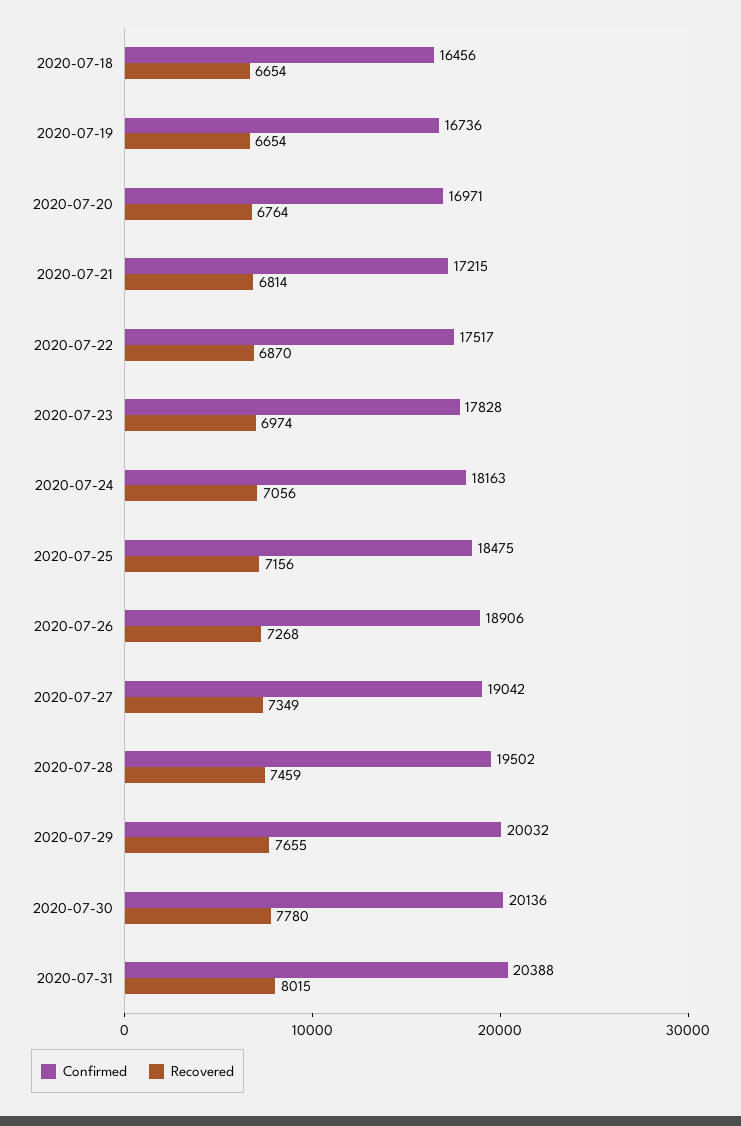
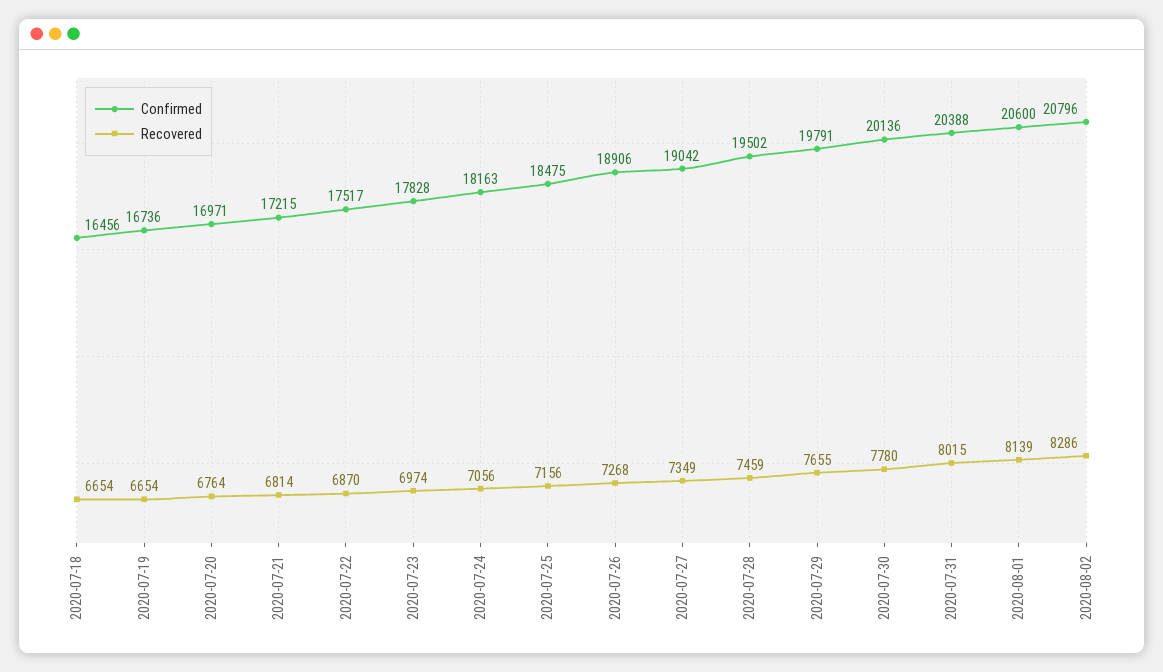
Confirmed, 2020-07-29: 20032 -> 19791
Confirmed, 2020-08-01: none -> 20600
Recovered, 2020-08-01: none -> 8139
Confirmed, 2020-08-02: none -> 20796
Recovered, 2020-08-02: none -> 8286

